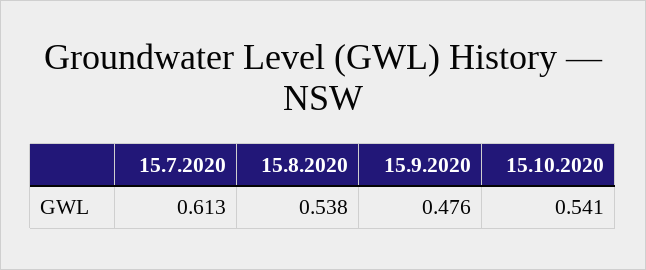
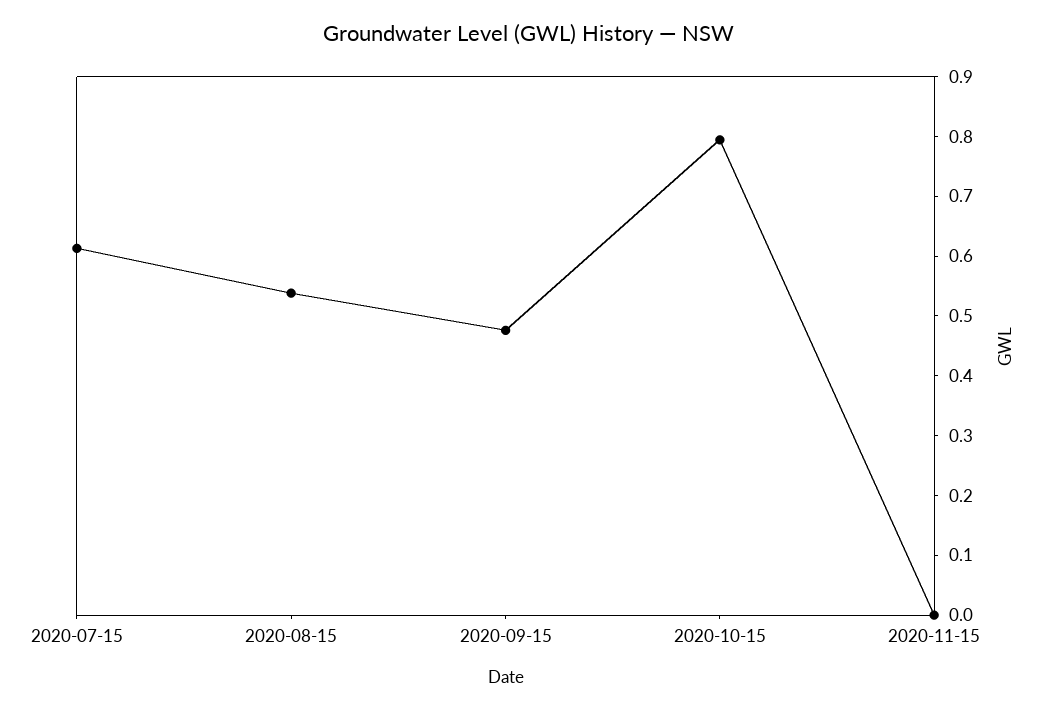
15.10.2020: 0.541 -> 0.8
2020-11-15: none -> 0

